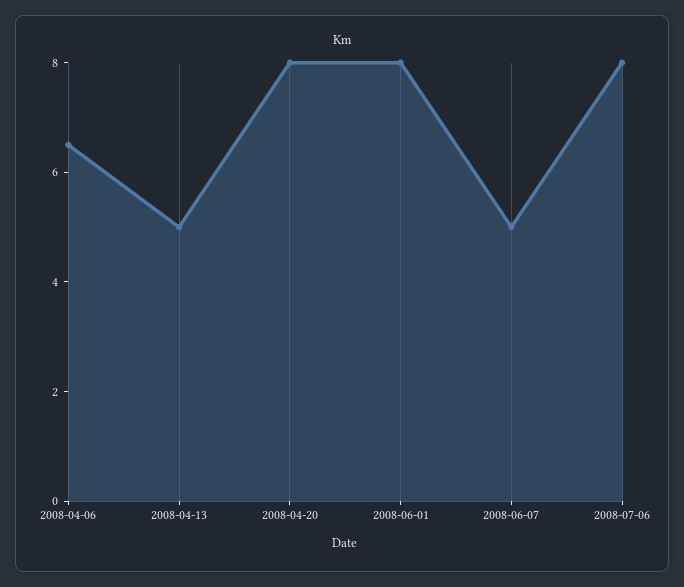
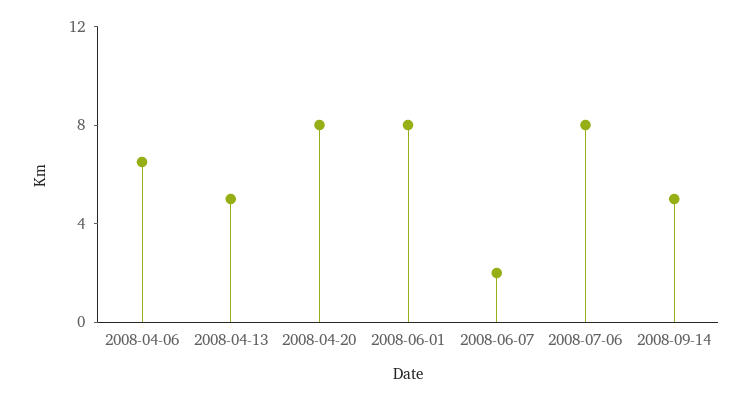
2008-06-07: 5 -> 2
2008-09-14: none -> 5

